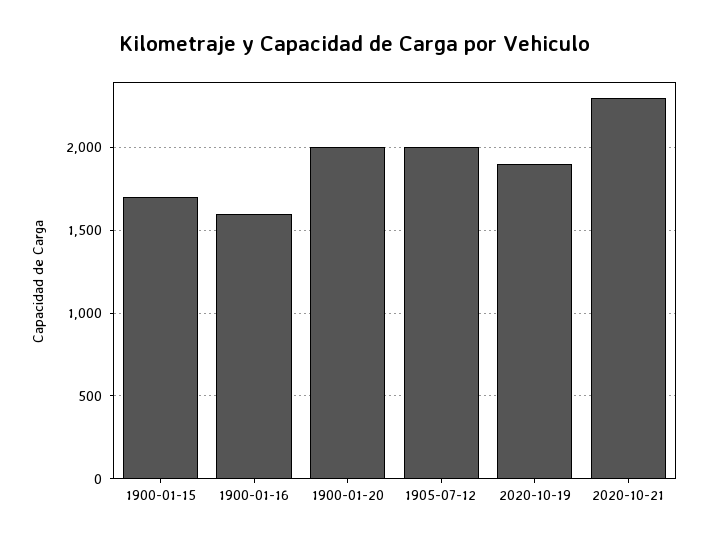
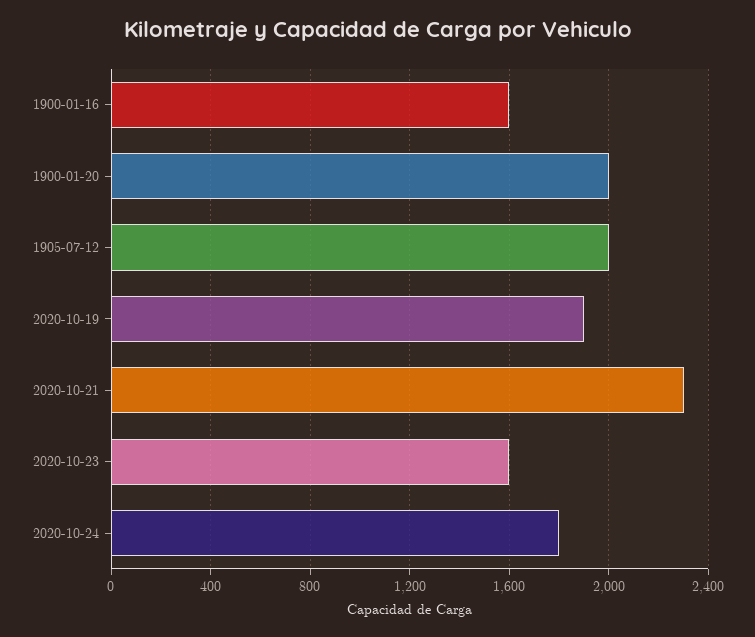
1900-01-15: 1700 -> none
2020-10-23: none -> 1600
2020-10-24: none -> 1800

